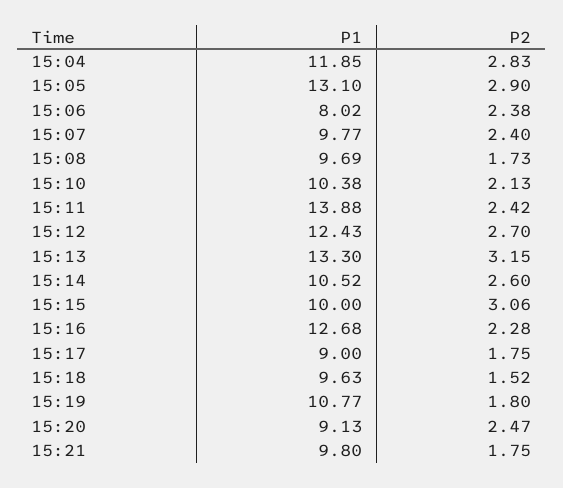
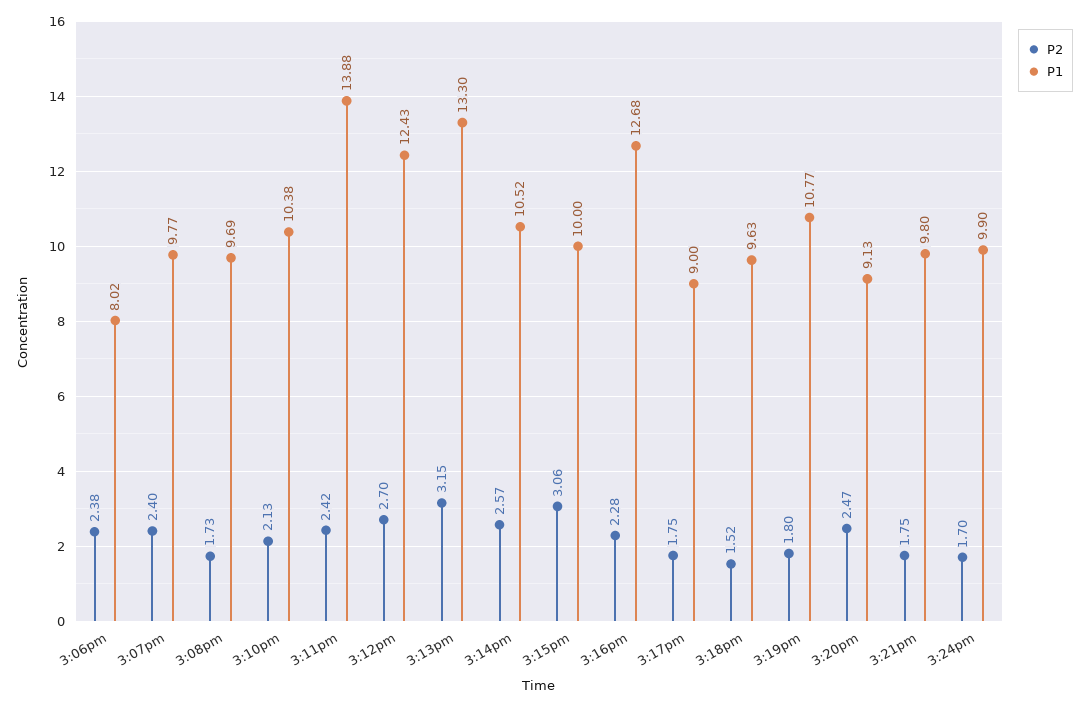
P1, 15:04: 11.85 -> none
P2, 15:04: 2.83 -> none
P1, 15:05: 13.1 -> none
P2, 15:05: 2.9 -> none
P2, 15:14: 2.6 -> 2.57
P2, 3:24pm: none -> 1.7
P1, 3:24pm: none -> 9.9

